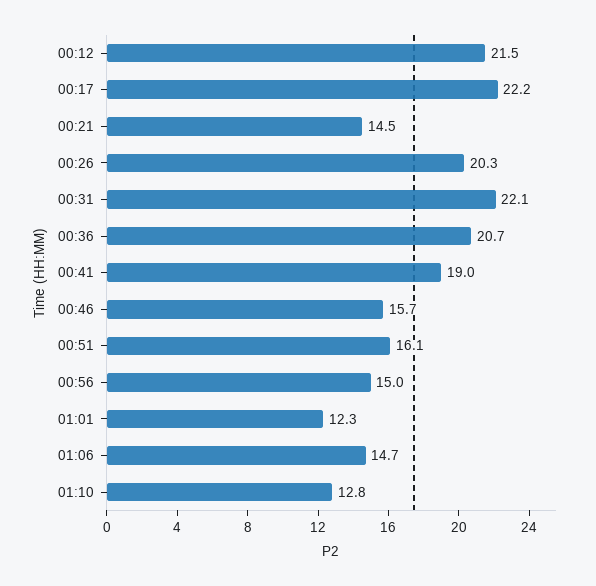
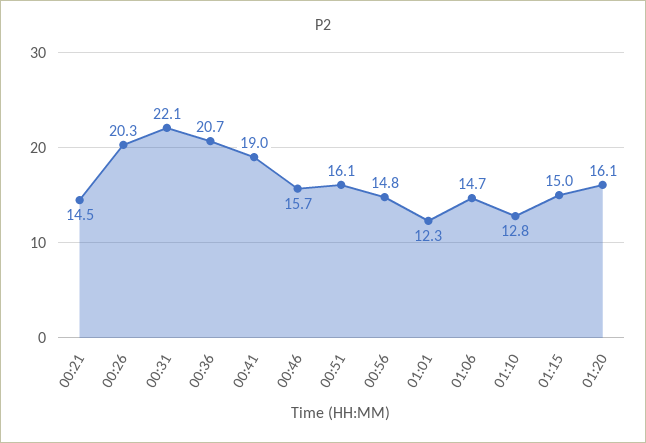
00:12: 21.5 -> none
00:17: 22.2 -> none
00:56: 15 -> 14.8
01:15: none -> 15
01:20: none -> 16.1

